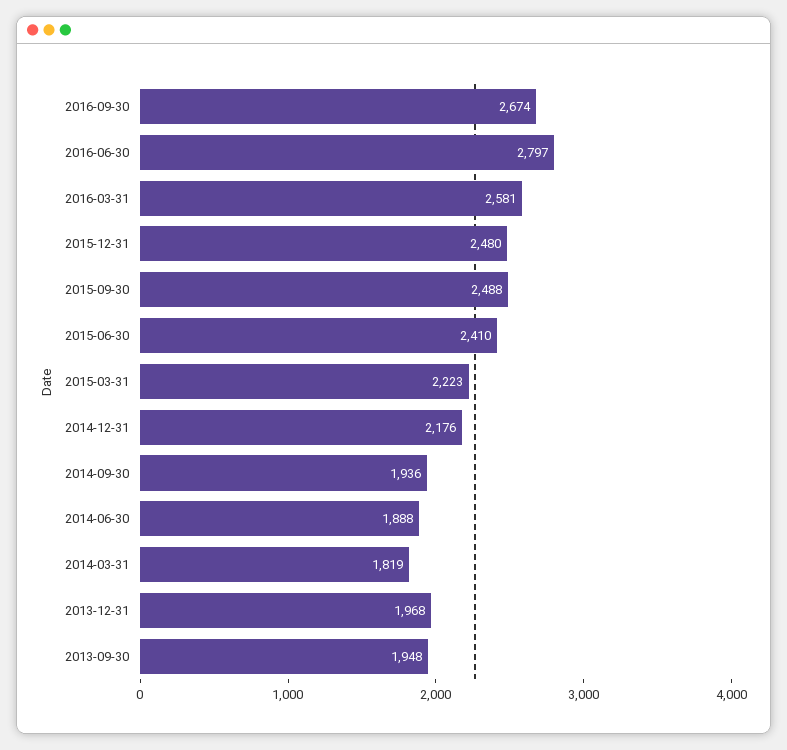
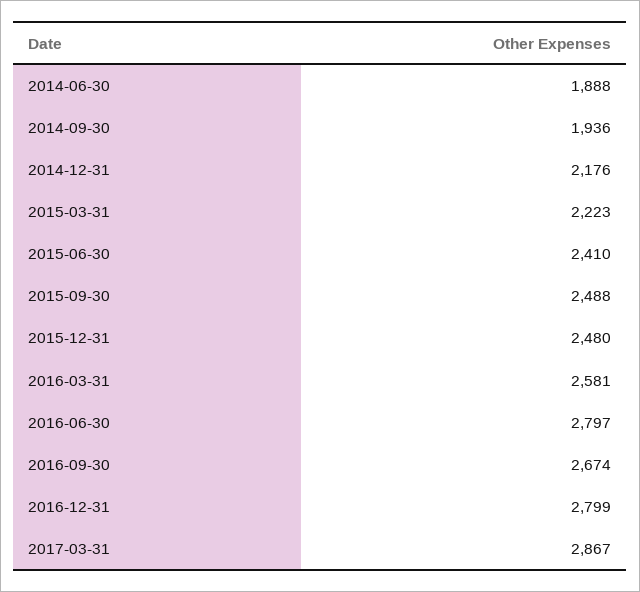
2014-03-31: 1819 -> none
2013-12-31: 1968 -> none
2013-09-30: 1948 -> none
2016-12-31: none -> 2799
2017-03-31: none -> 2867

